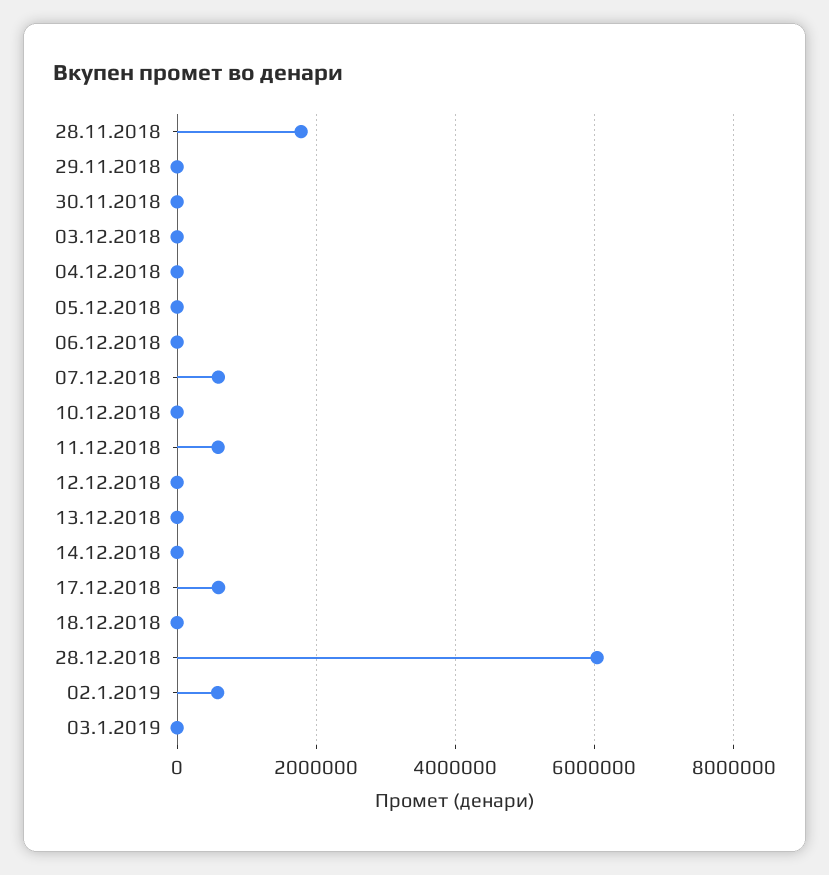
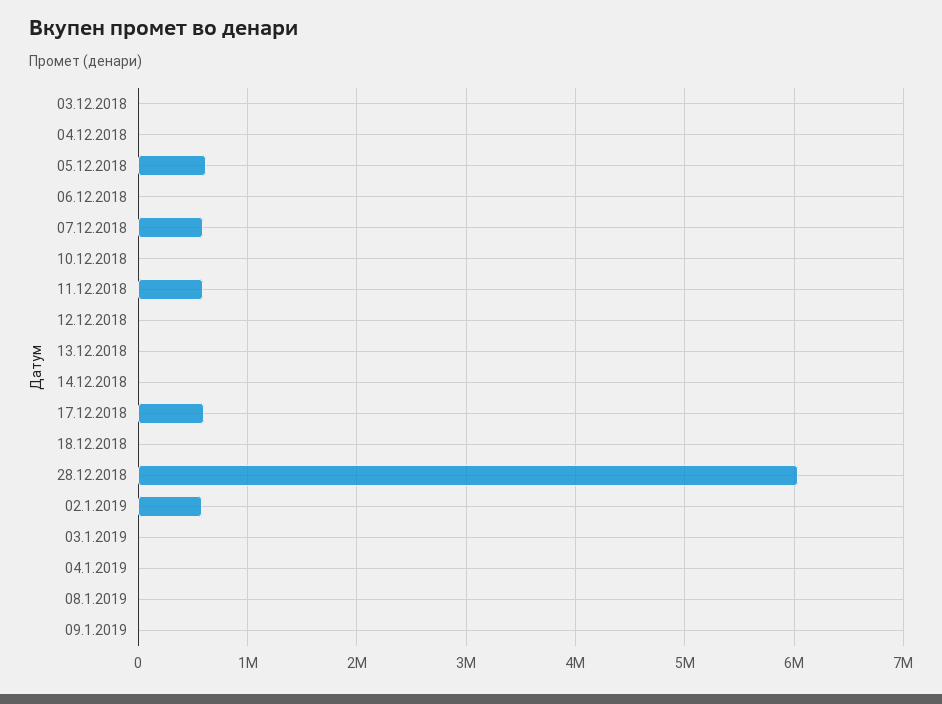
28.11.2018: 1800000 -> none
29.11.2018: 0 -> none
30.11.2018: 0 -> none
05.12.2018: 0 -> 600000
04.1.2019: none -> 0
08.1.2019: none -> 0
09.1.2019: none -> 0

